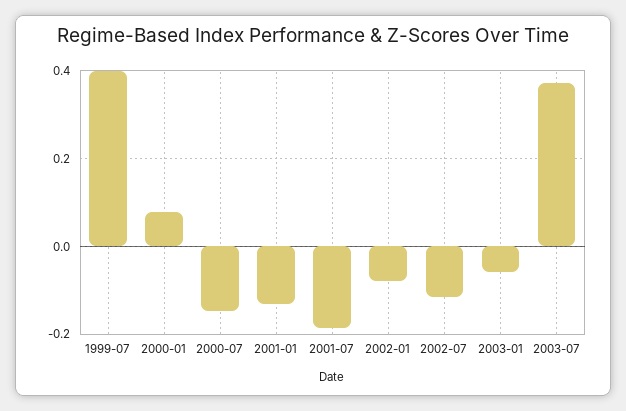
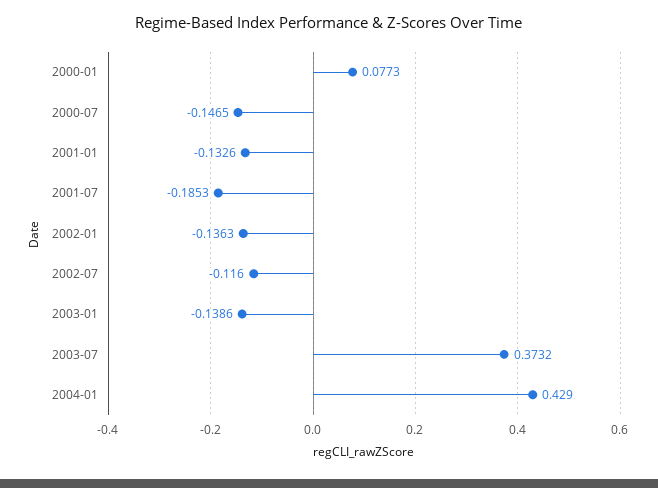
1999-07: 0.4 -> none
2002-01: -0.08 -> -0.1363
2003-01: -0.06 -> -0.1386
2004-01: none -> 0.429

